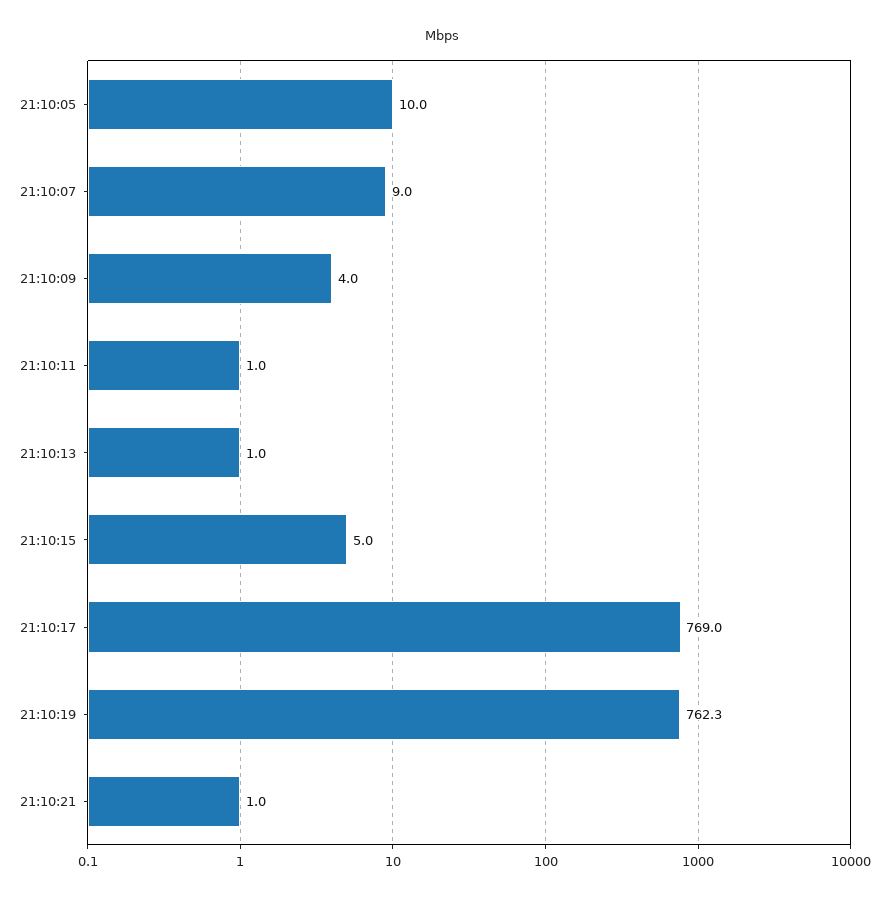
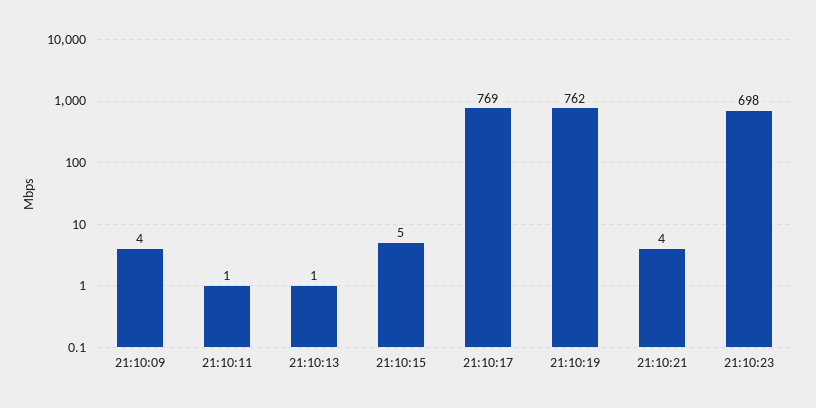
21:10:05: 10 -> none
21:10:07: 9 -> none
21:10:21: 1 -> 4
21:10:23: none -> 698

